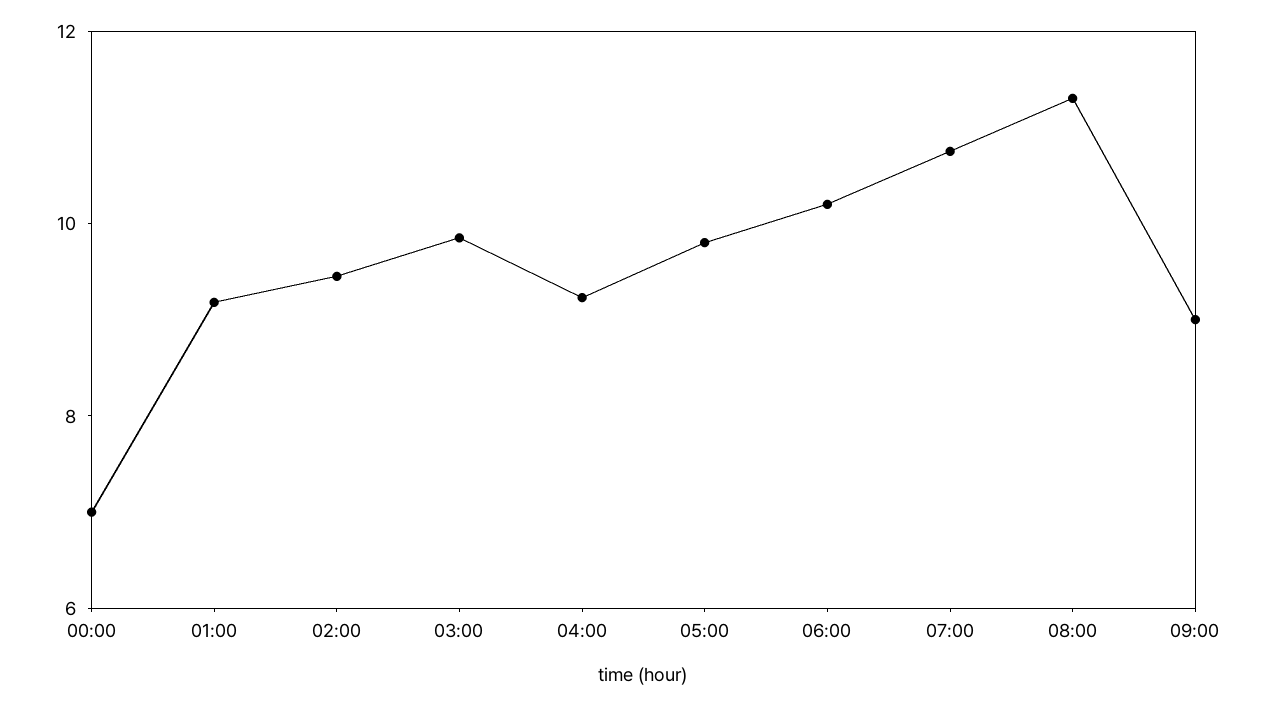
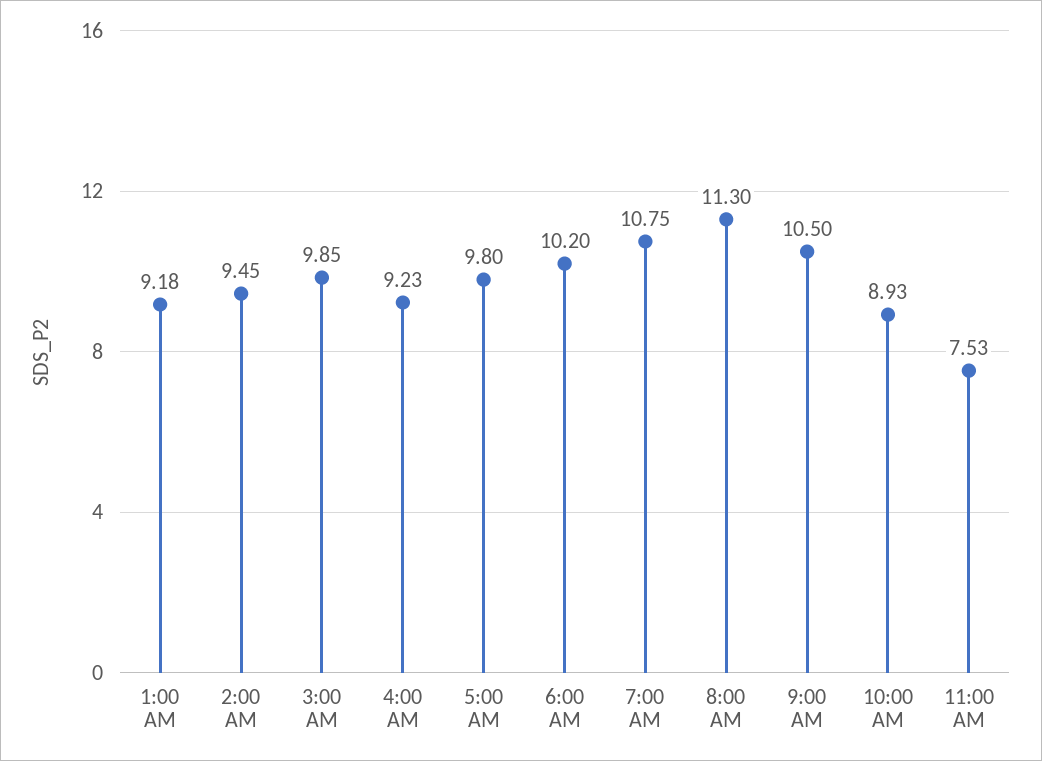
00:00: 7 -> none
09:00: 9 -> 10.5
10:00 AM: none -> 8.93
11:00 AM: none -> 7.53

